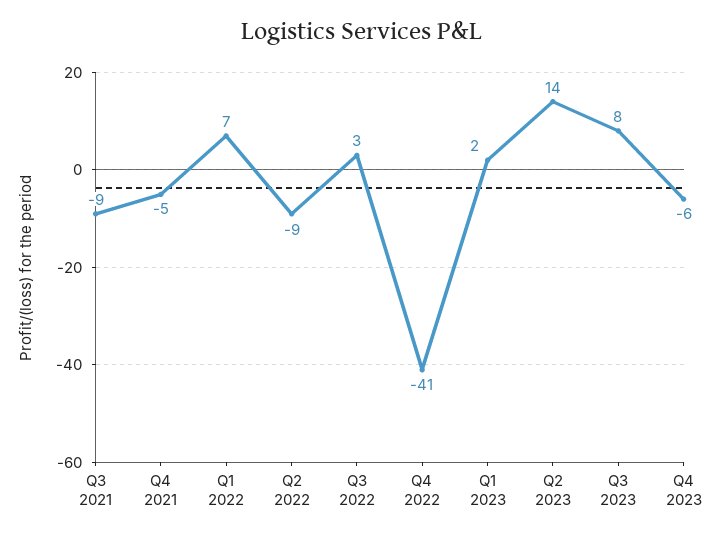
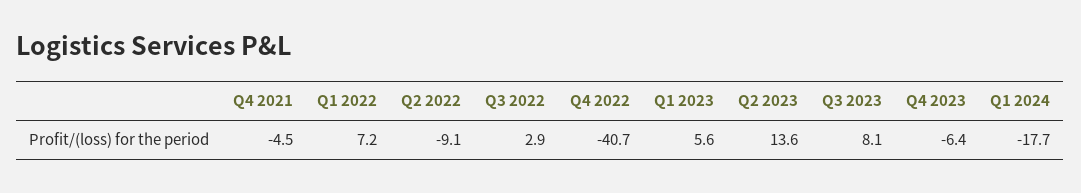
Q3 2021: -9 -> none
Q1 2023: 2 -> 5.6
Q1 2024: none -> -17.7

